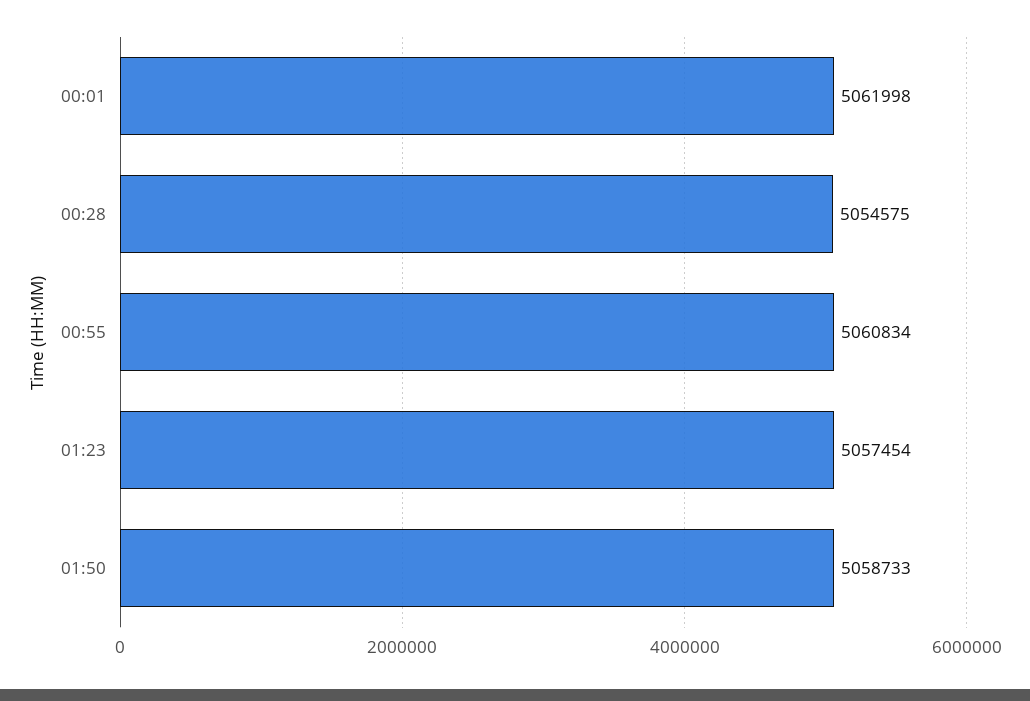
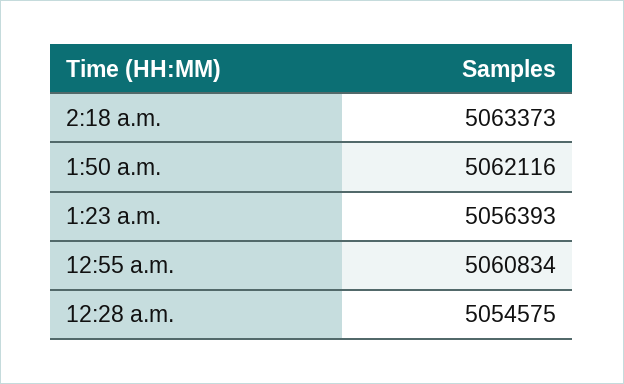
00:01: 5061998 -> none
01:23: 5057454 -> 5056393
01:50: 5058733 -> 5062116
2:18 a.m.: none -> 5063373

